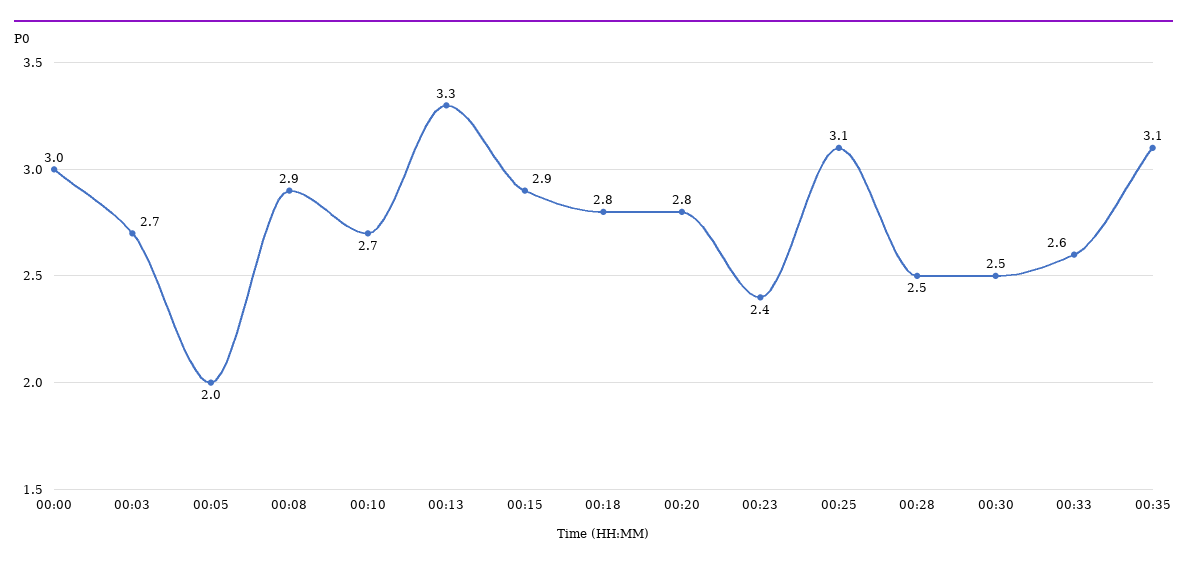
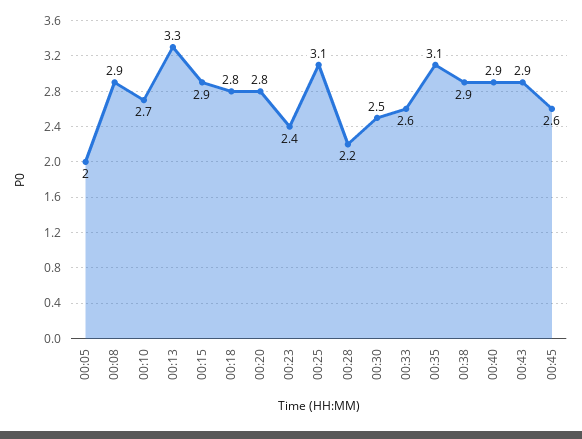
00:00: 3 -> none
00:03: 2.7 -> none
00:28: 2.5 -> 2.2
00:38: none -> 2.9
00:40: none -> 2.9
00:43: none -> 2.9
00:45: none -> 2.6

